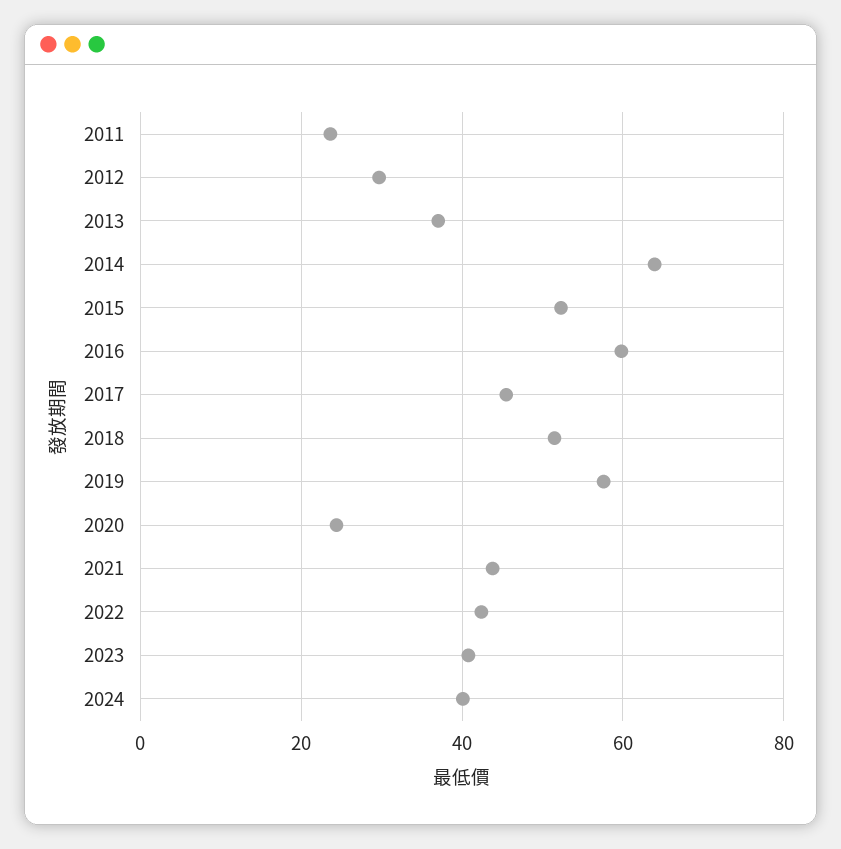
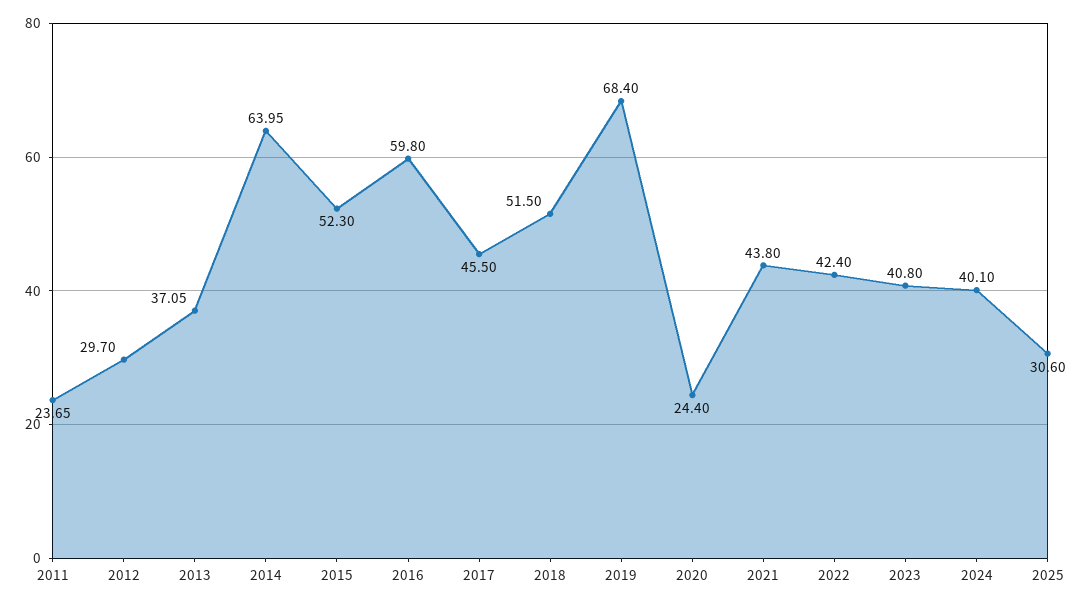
2019: 58 -> 68.4
2025: none -> 30.6

